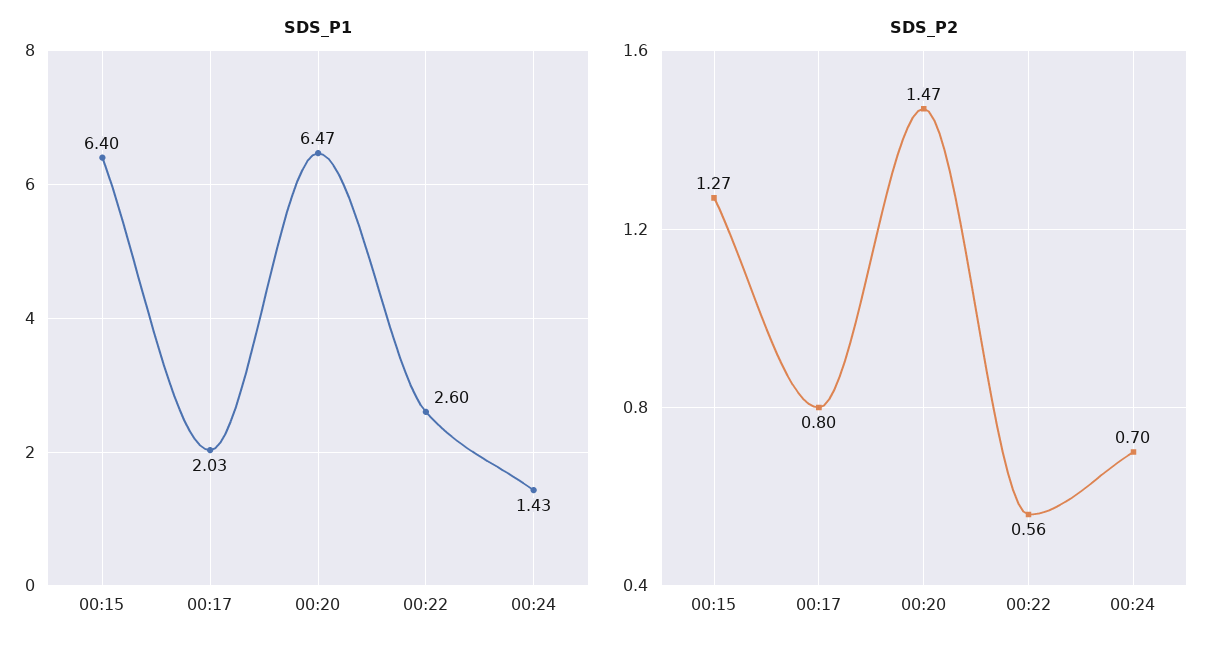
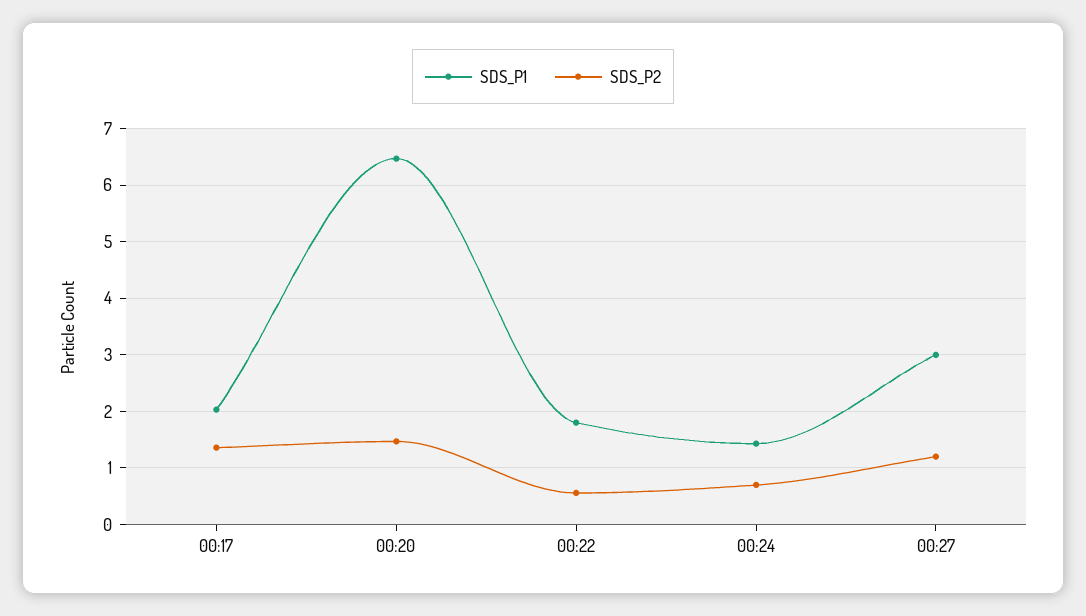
SDS_P1, 00:15: 6.4 -> none
SDS_P1, 00:22: 2.6 -> 1.8
SDS_P2, 00:15: 1.27 -> none
SDS_P2, 00:17: 0.8 -> 1.4
SDS_P1, 00:27: none -> 3
SDS_P2, 00:27: none -> 1.2

